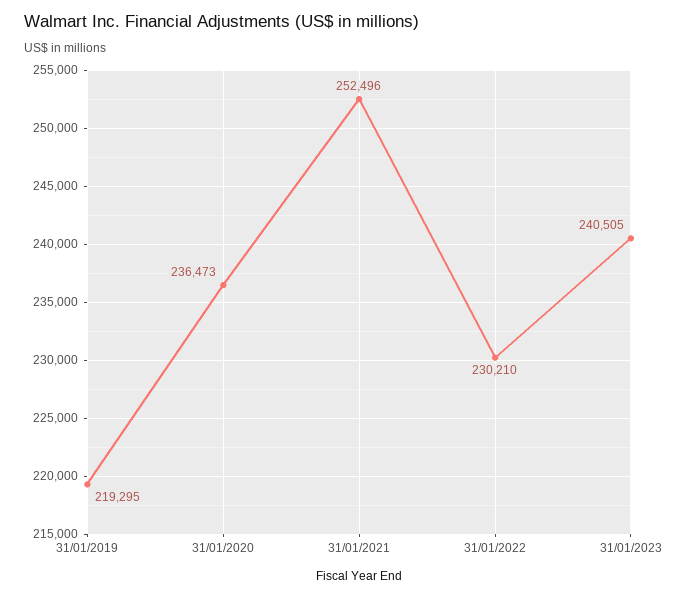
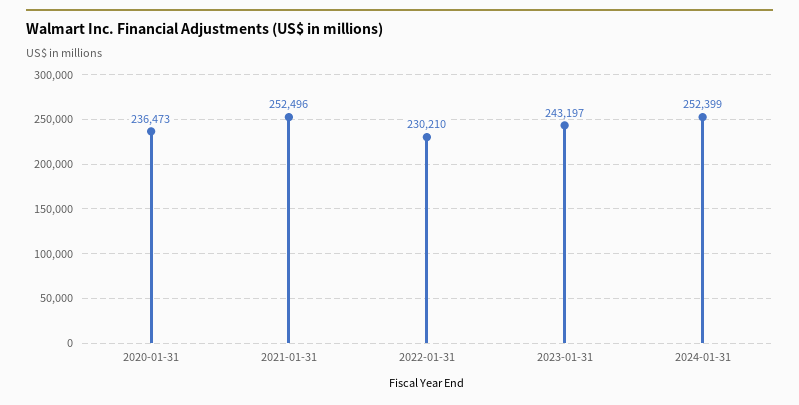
31/01/2019: 219295 -> none
31/01/2023: 240505 -> 243197
2024-01-31: none -> 252399

